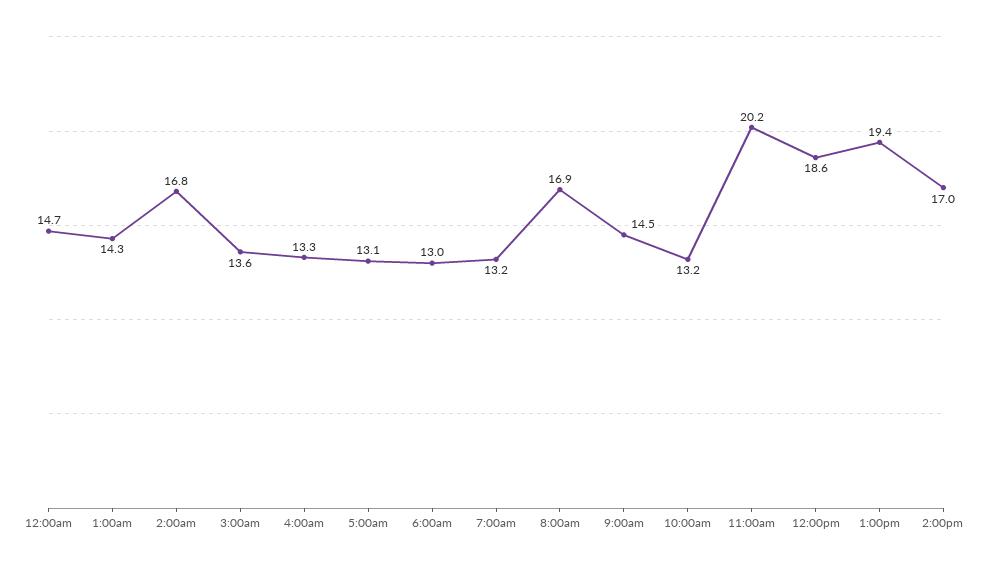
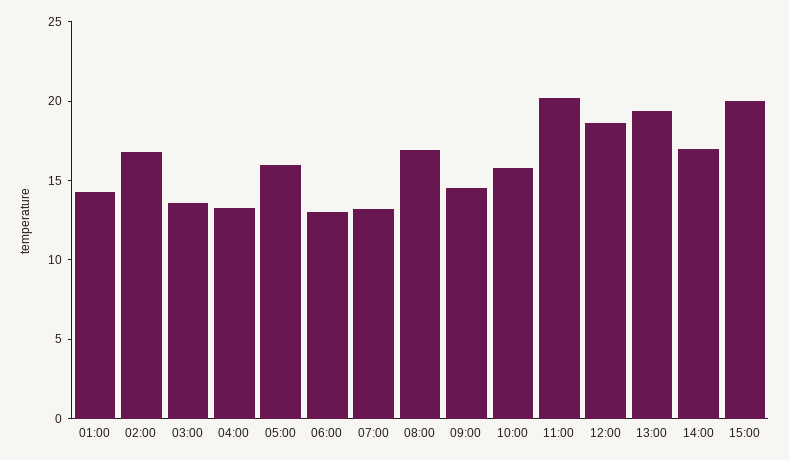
12:00am: 14.7 -> none
5:00am: 13.1 -> 16
10:00am: 13.2 -> 16
15:00: none -> 20

